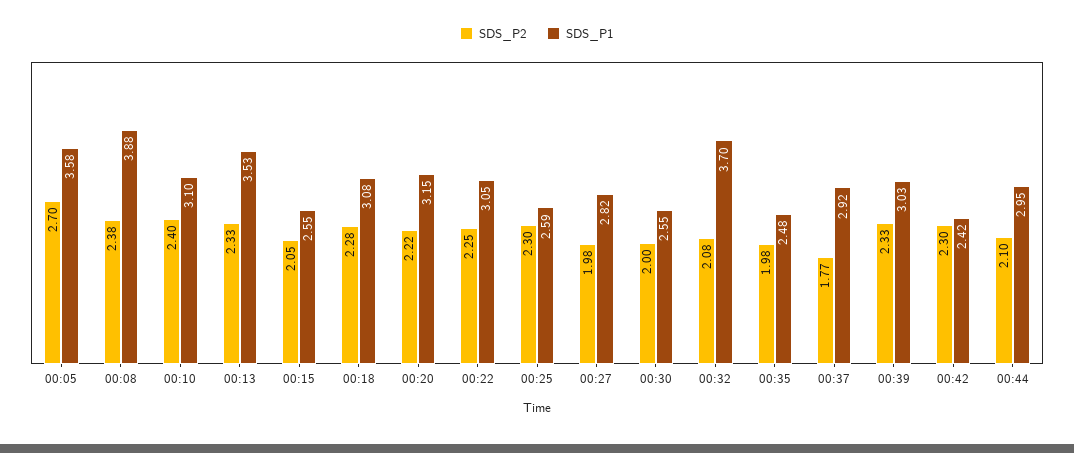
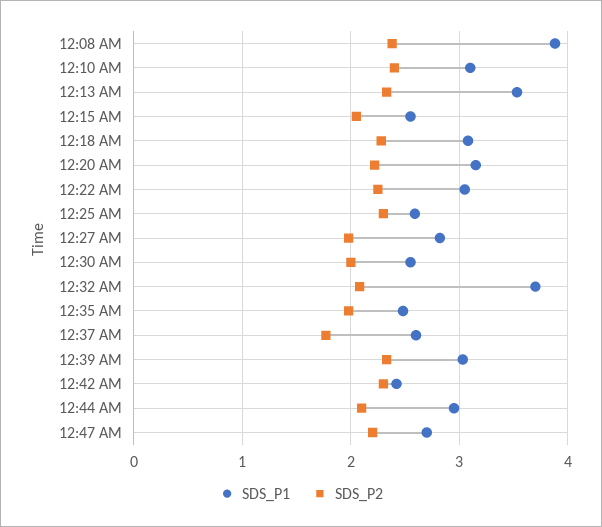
SDS_P2, 00:05: 2.7 -> none
SDS_P1, 00:05: 3.58 -> none
SDS_P1, 00:37: 2.92 -> 2.6
SDS_P1, 12:47 AM: none -> 2.7
SDS_P2, 12:47 AM: none -> 2.2

